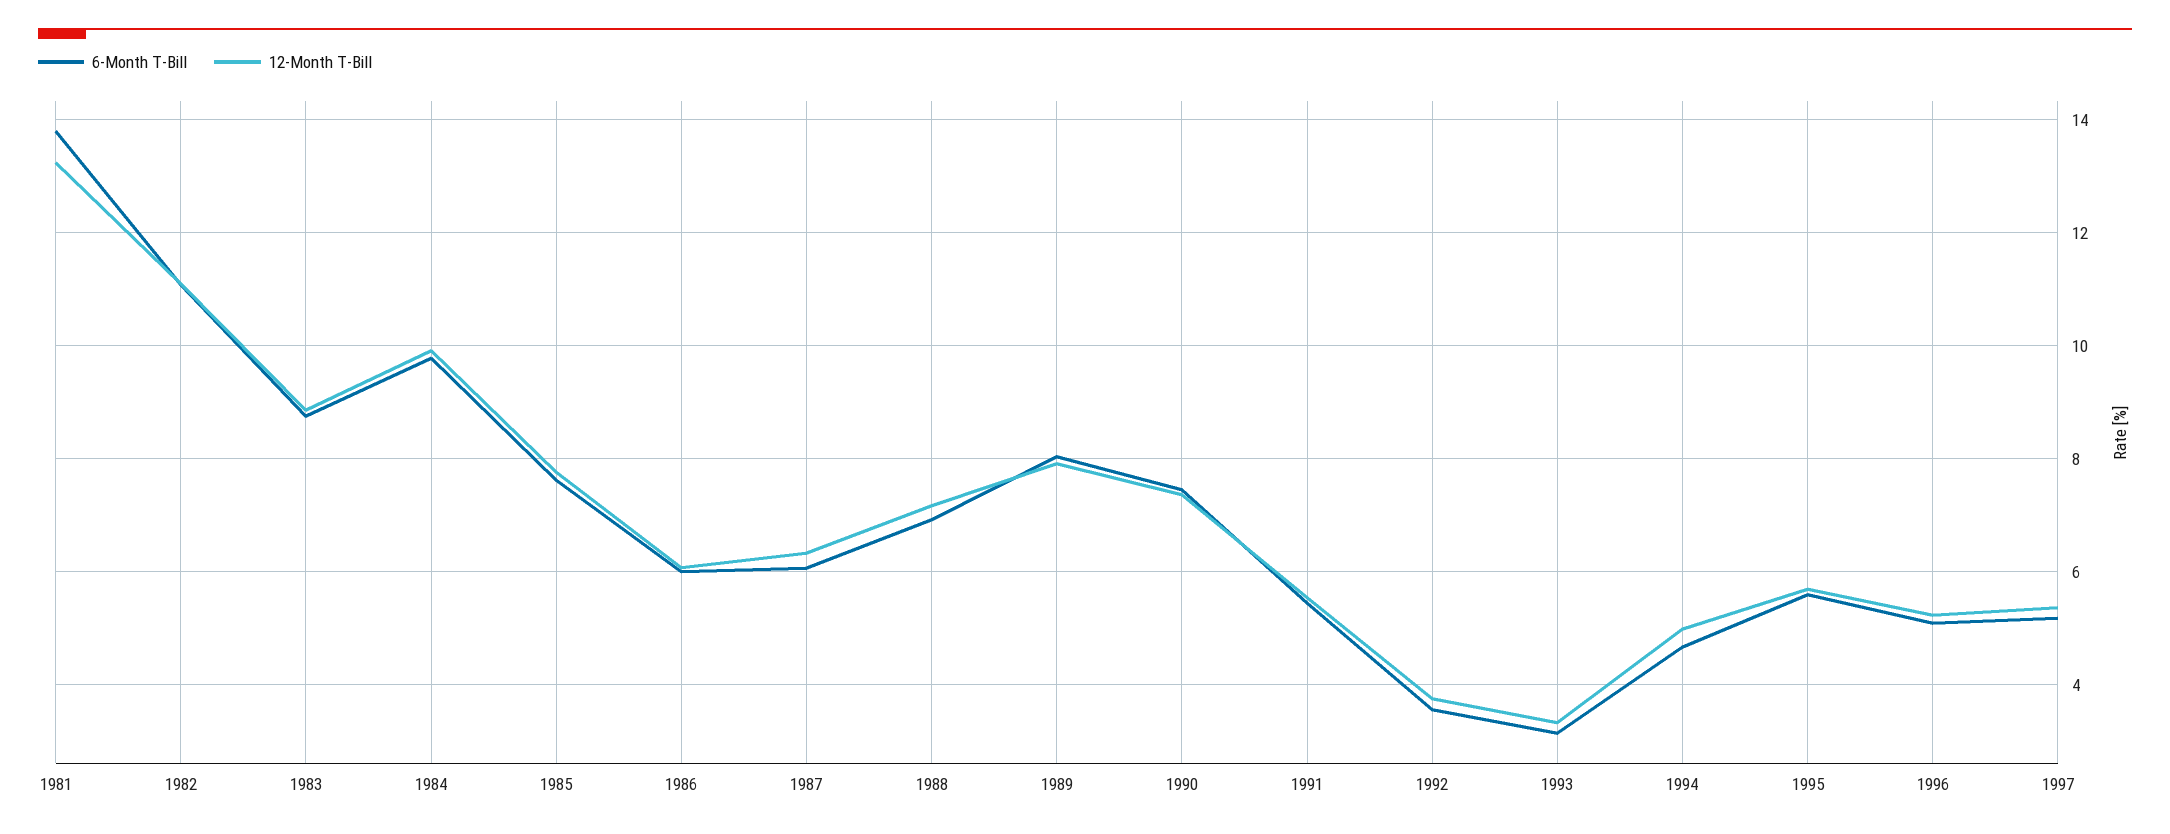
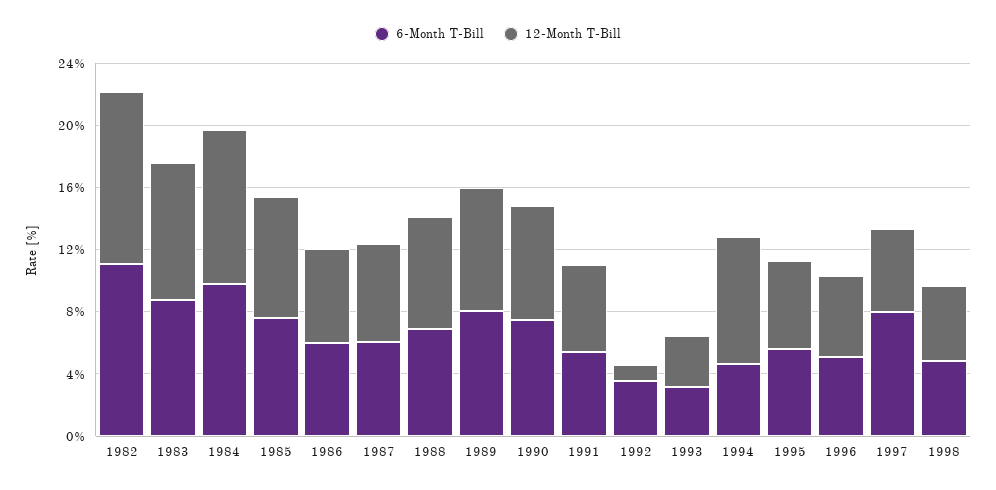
6-Month T-Bill, 1981: 13.8 -> none
12-Month T-Bill, 1981: 13.2 -> none
12-Month T-Bill, 1992: 3.8 -> 1
12-Month T-Bill, 1994: 5 -> 8
6-Month T-Bill, 1997: 5.2 -> 8
6-Month T-Bill, 1998: none -> 5
12-Month T-Bill, 1998: none -> 5

